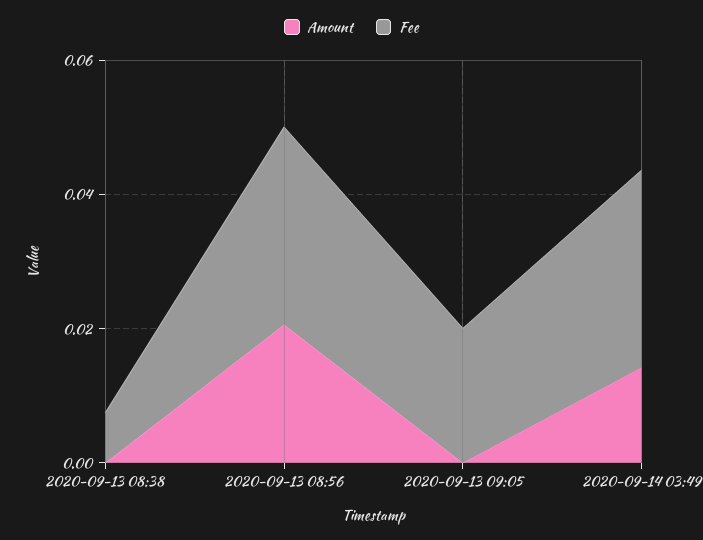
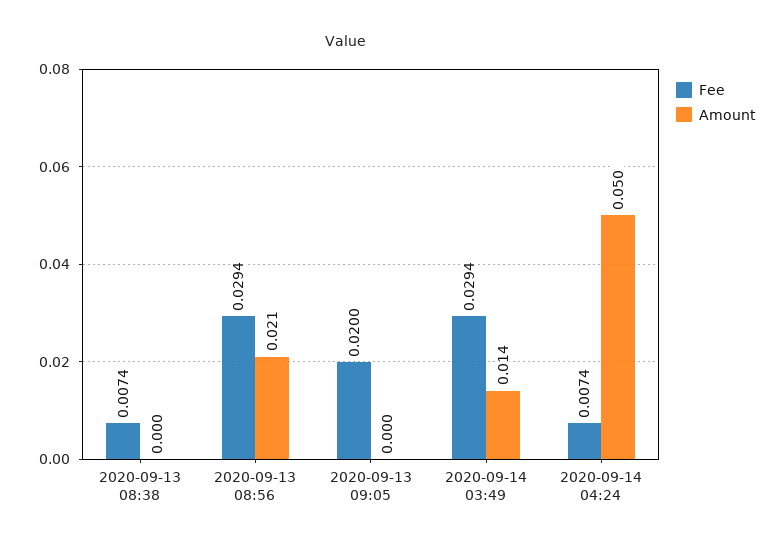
Fee, 2020-09-14 04:24: none -> 0.0074
Amount, 2020-09-14 04:24: none -> 0.05

